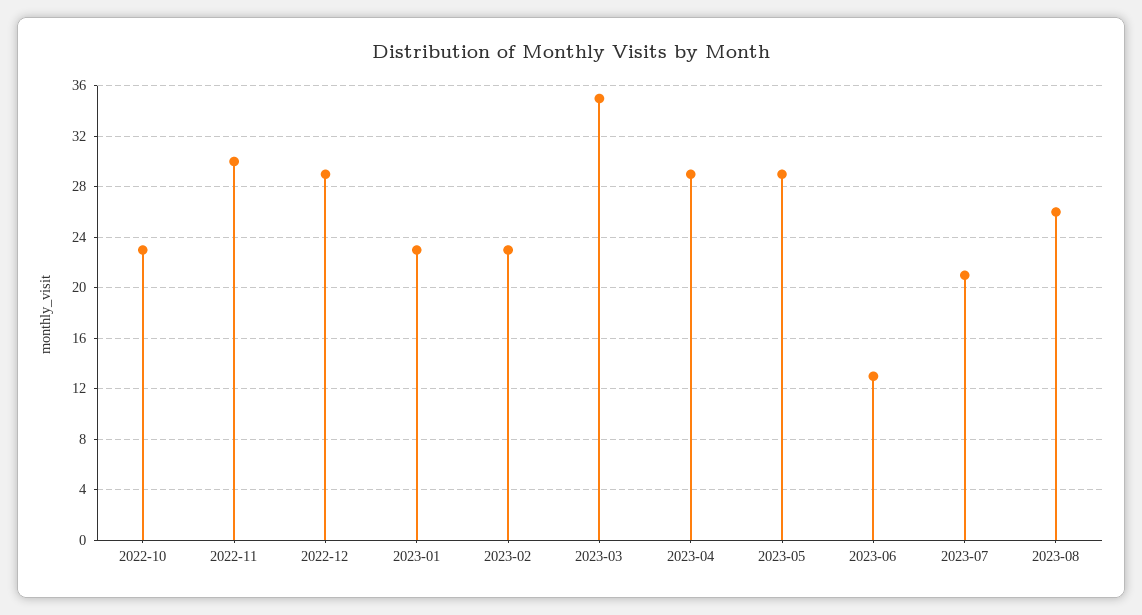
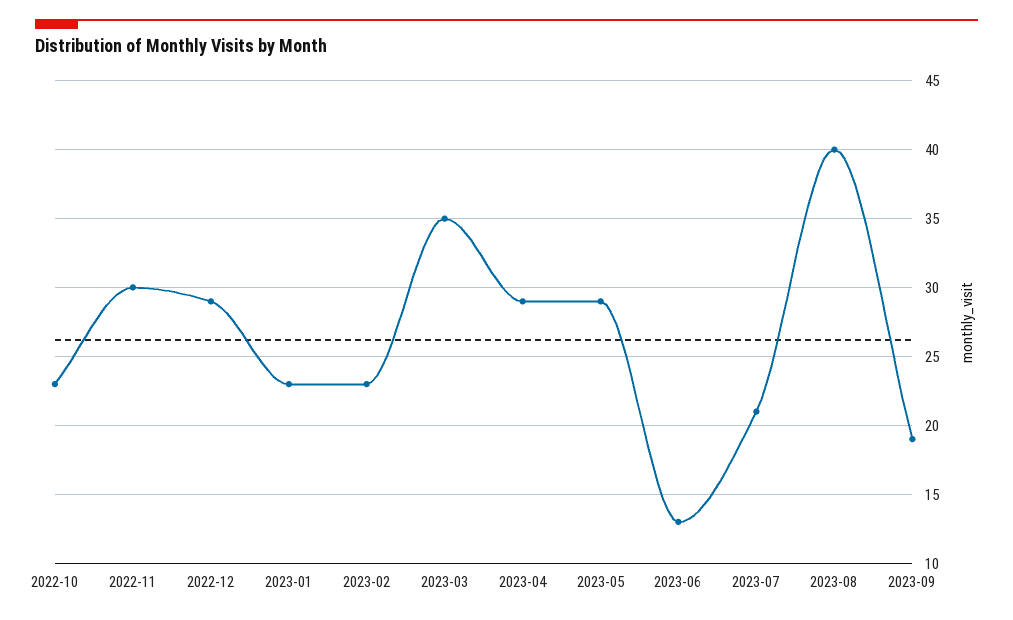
2023-08: 26 -> 40
2023-09: none -> 19

